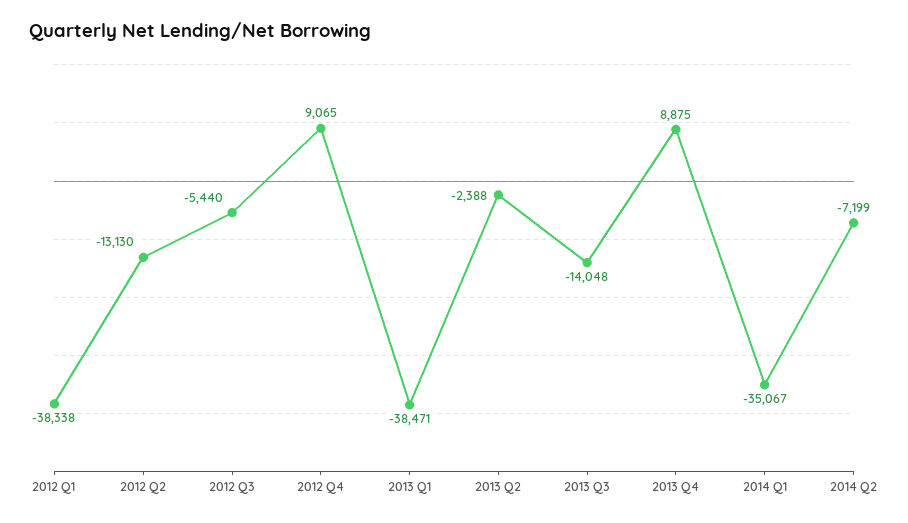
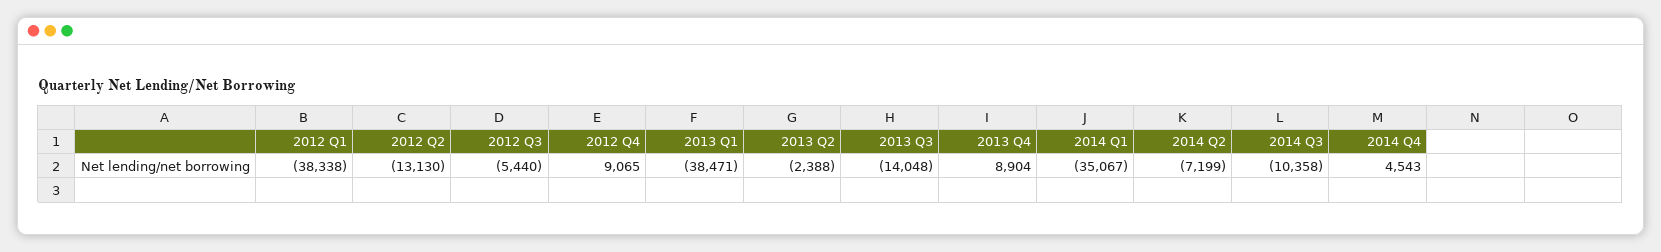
2013 Q4: 8875 -> 8904
2014 Q3: none -> -10358
2014 Q4: none -> 4543

